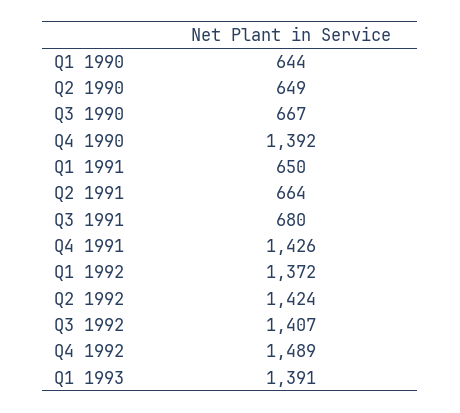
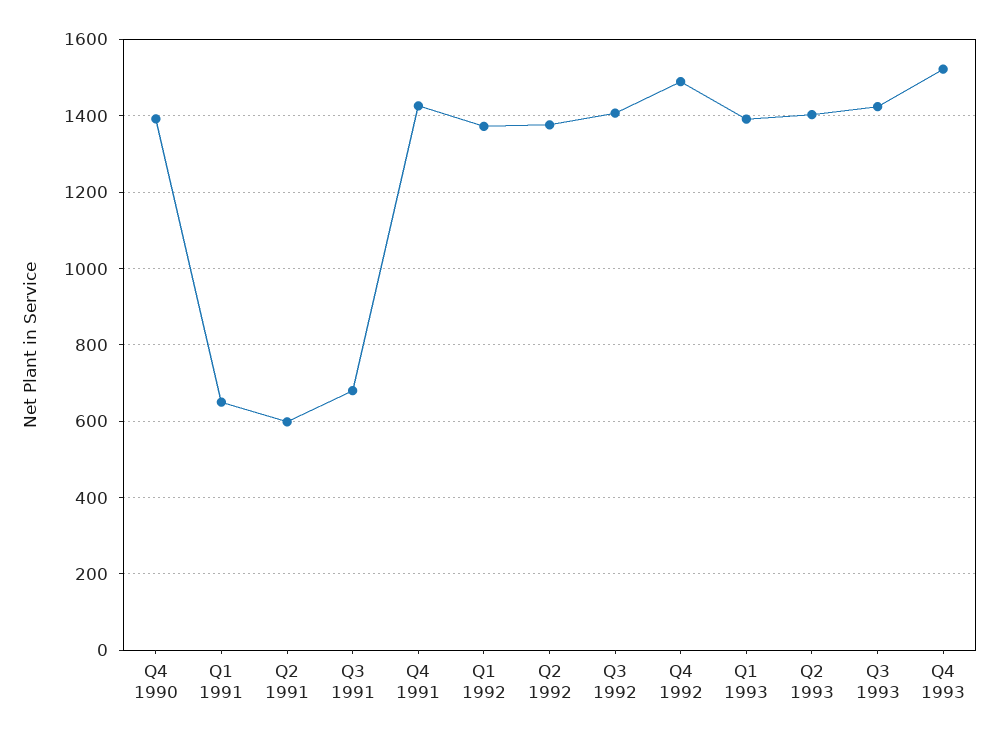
Q1 1990: 644 -> none
Q2 1990: 649 -> none
Q3 1990: 667 -> none
Q2 1991: 664 -> 600
Q2 1992: 1424 -> 1380
Q2 1993: none -> 1400
Q3 1993: none -> 1420
Q4 1993: none -> 1520

